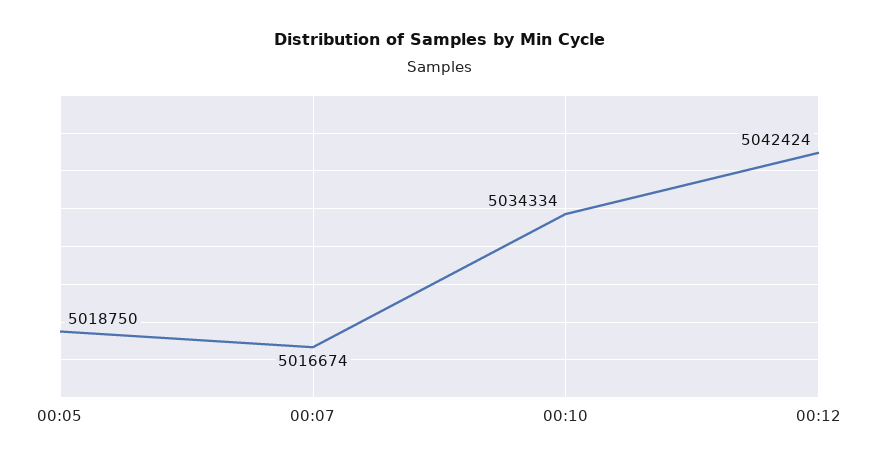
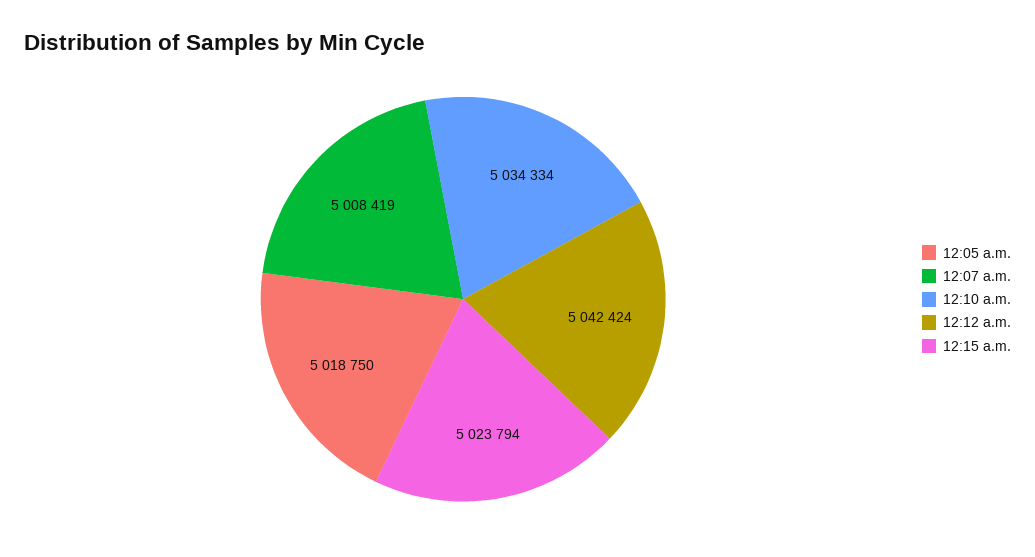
00:07: 5016674 -> 5008419
12:15 a.m.: none -> 5023794

